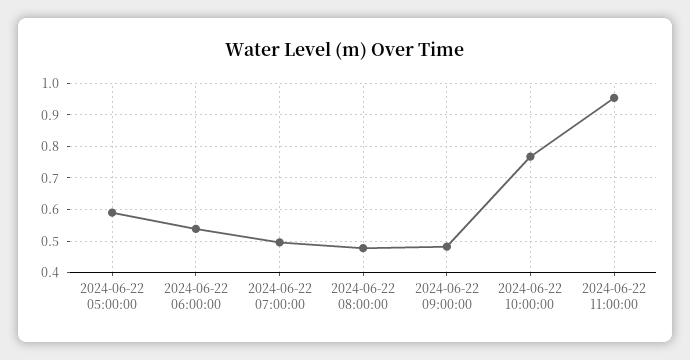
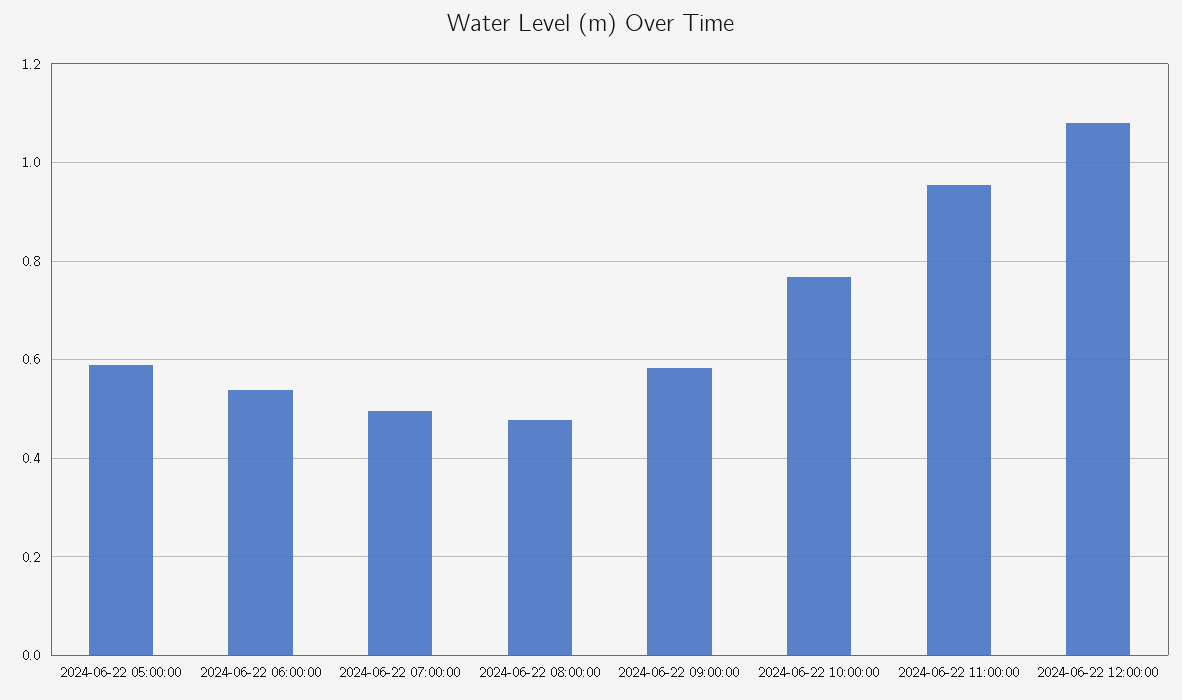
2024-06-22 09:00:00: 0.48 -> 0.58
2024-06-22 12:00:00: none -> 1.08

